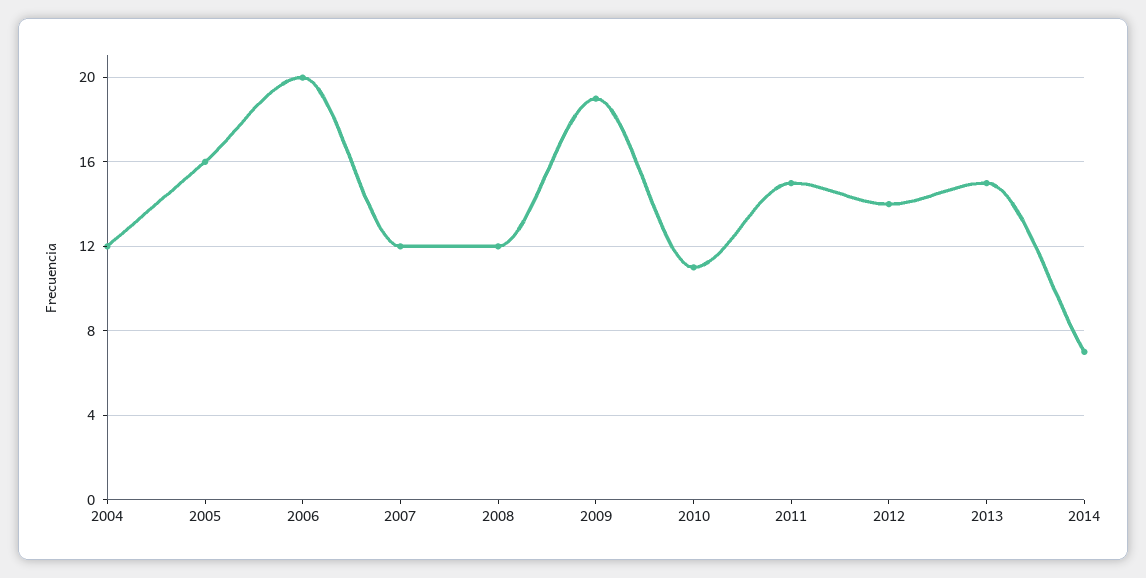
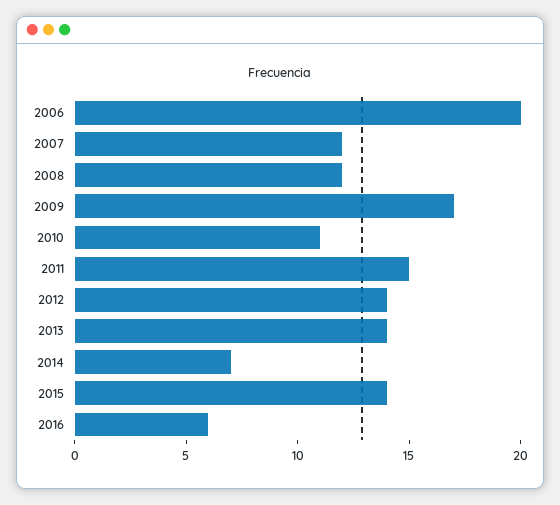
2004: 12 -> none
2005: 16 -> none
2009: 19 -> 17
2013: 15 -> 14
2015: none -> 14
2016: none -> 6

